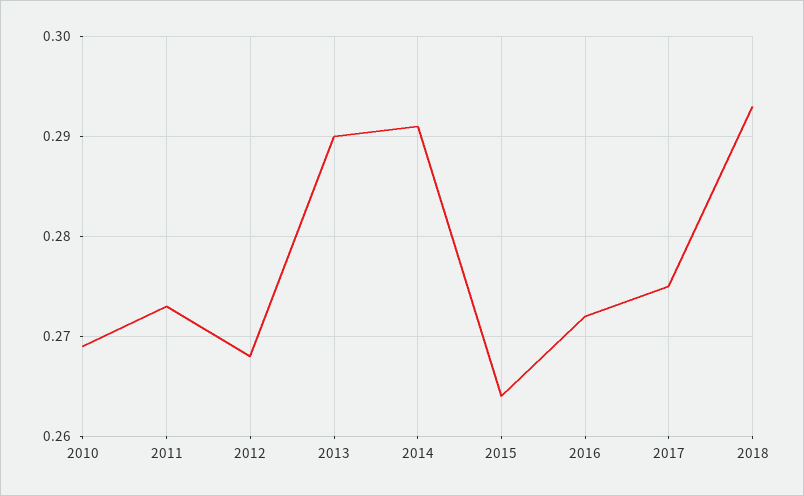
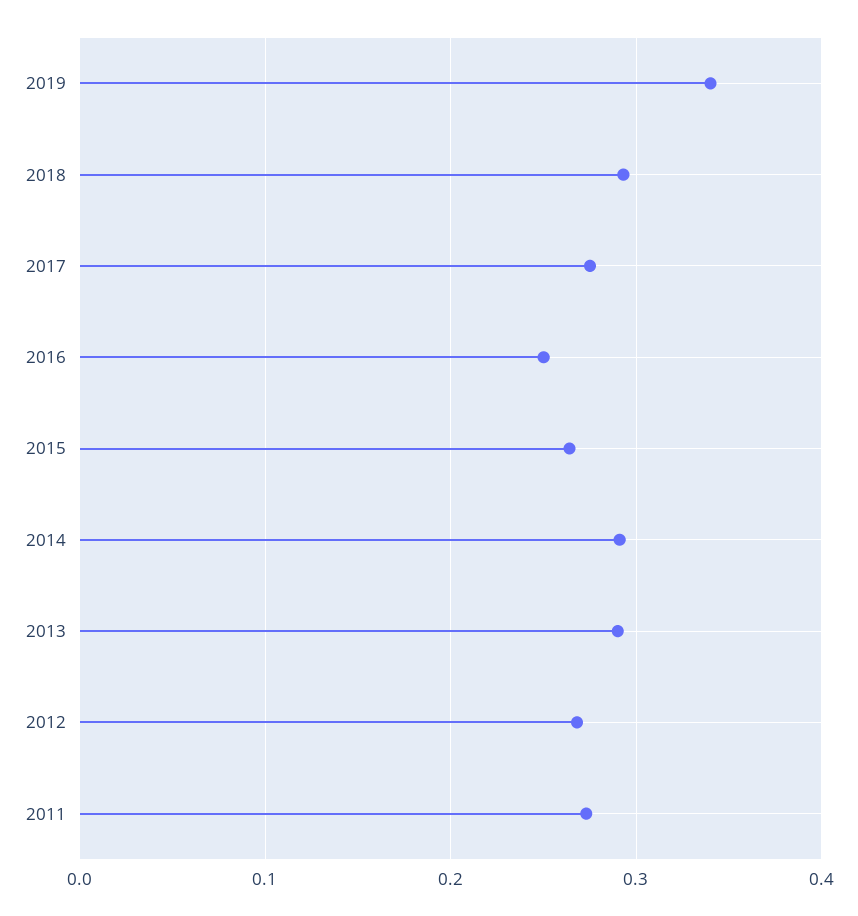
2010: 0.269 -> none
2016: 0.272 -> 0.25
2019: none -> 0.34

